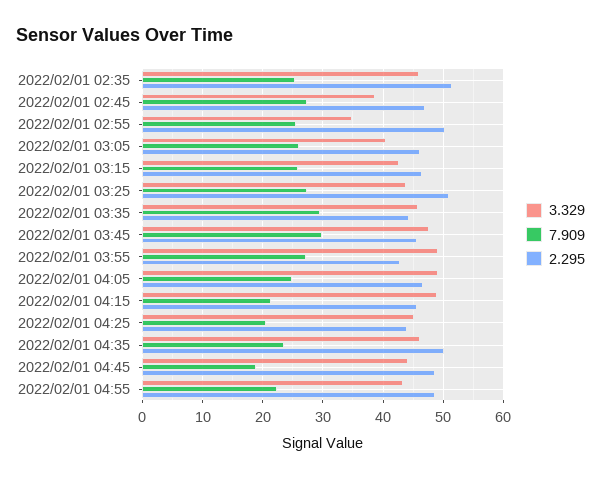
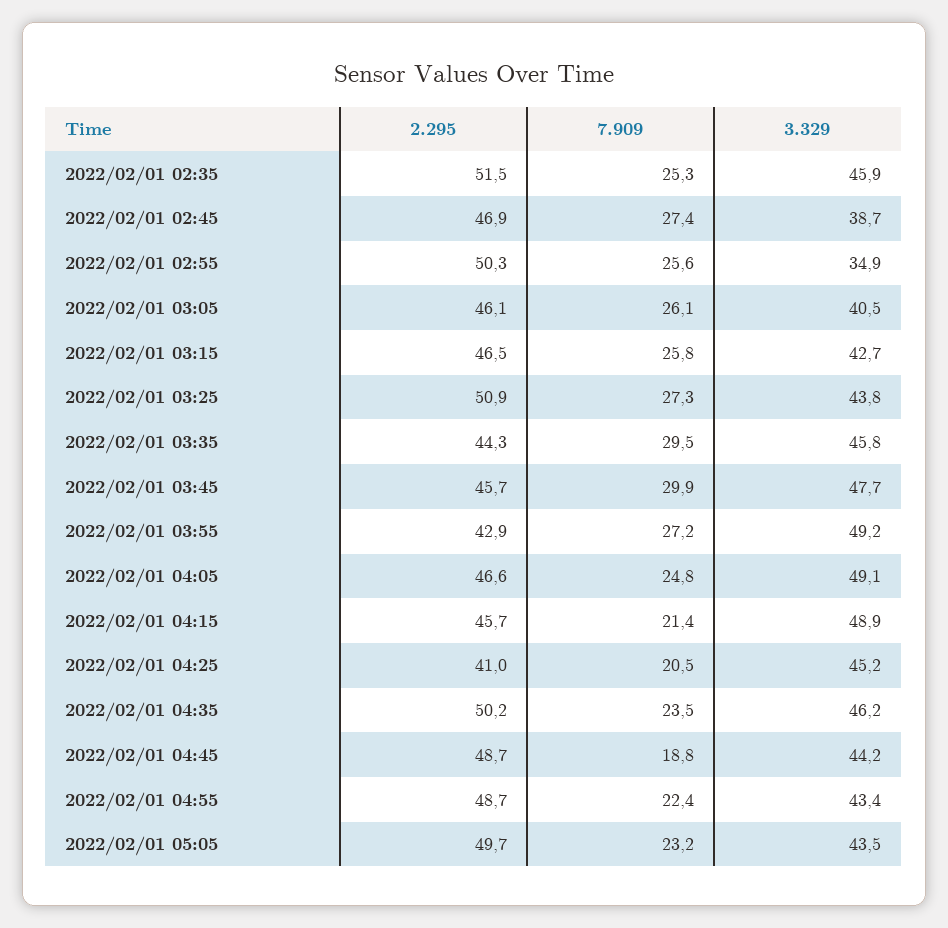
2.295, 2022/02/01 04:25: 44 -> 41
2.295, 2022/02/01 05:05: none -> 49.7
7.909, 2022/02/01 05:05: none -> 23.2
3.329, 2022/02/01 05:05: none -> 43.5

